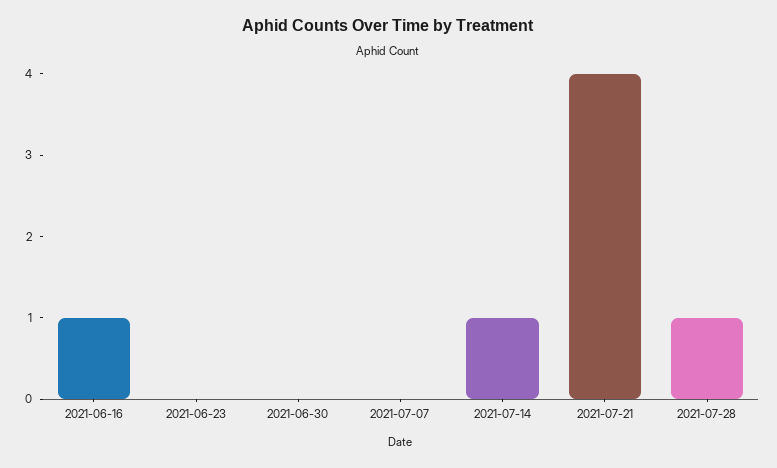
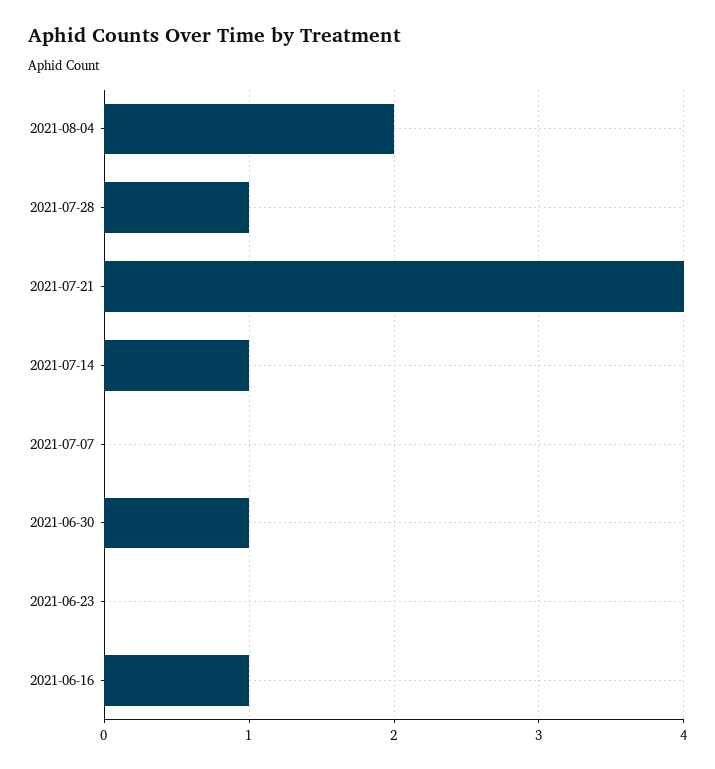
2021-06-30: 0 -> 1
2021-08-04: none -> 2

